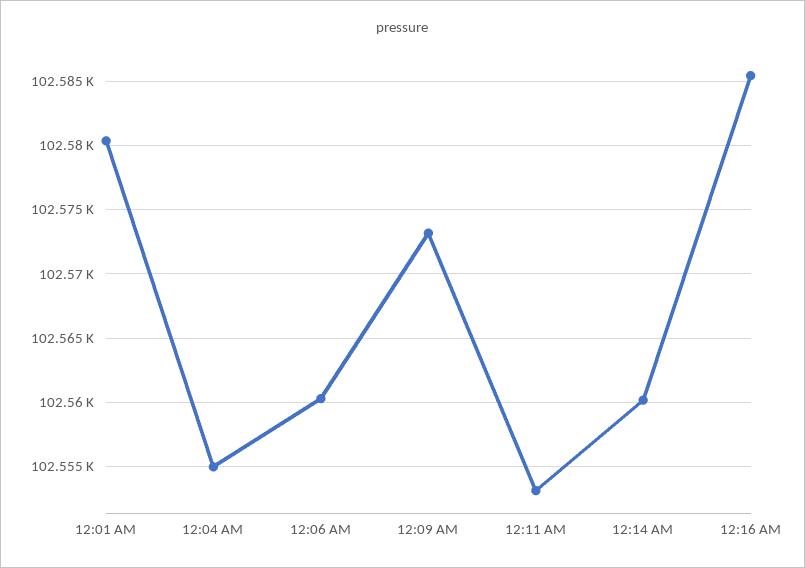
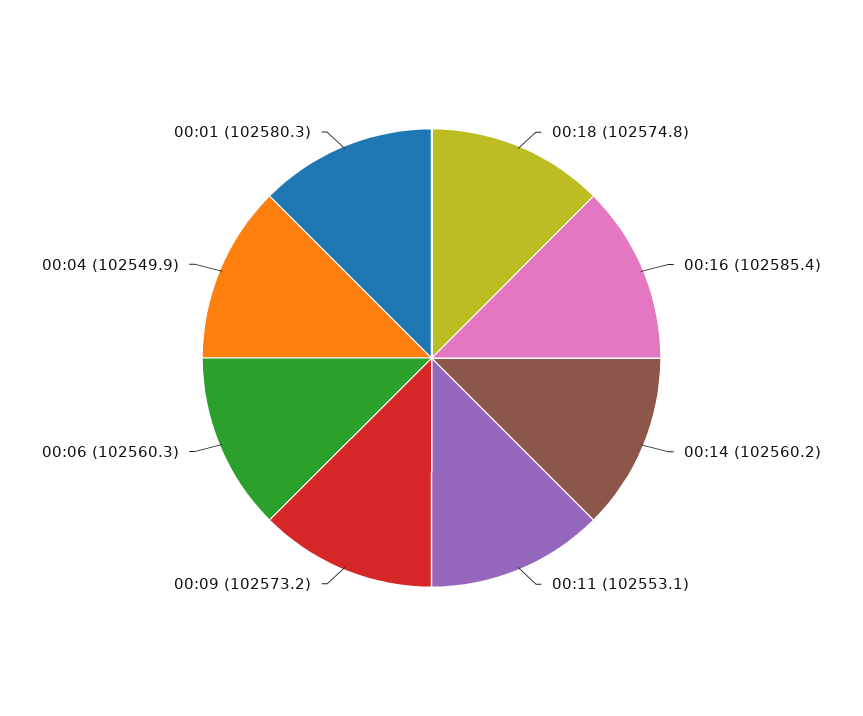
12:04 AM: 102555 -> 102549.9
00:18: none -> 102574.8

